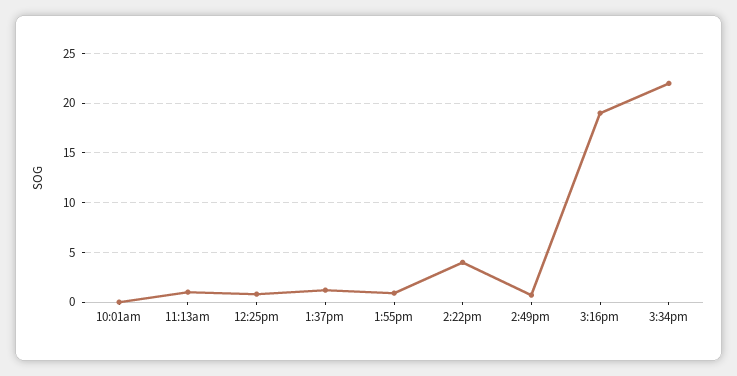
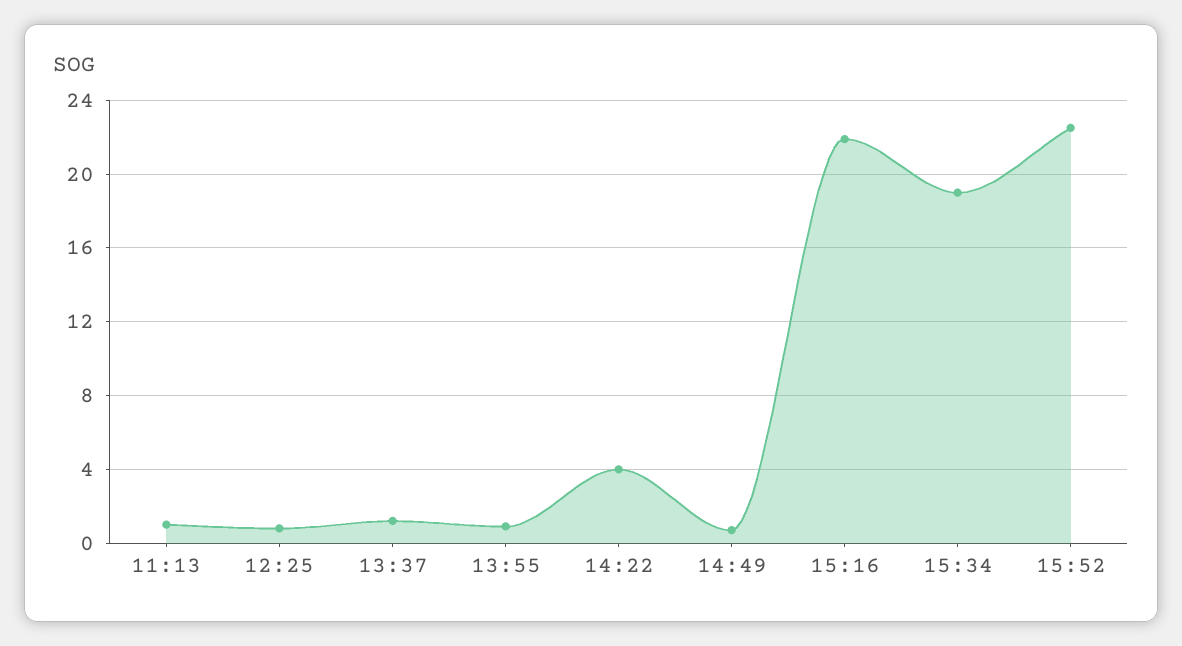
10:01am: 0 -> none
3:16pm: 19 -> 22
3:34pm: 22 -> 19
15:52: none -> 22.5

